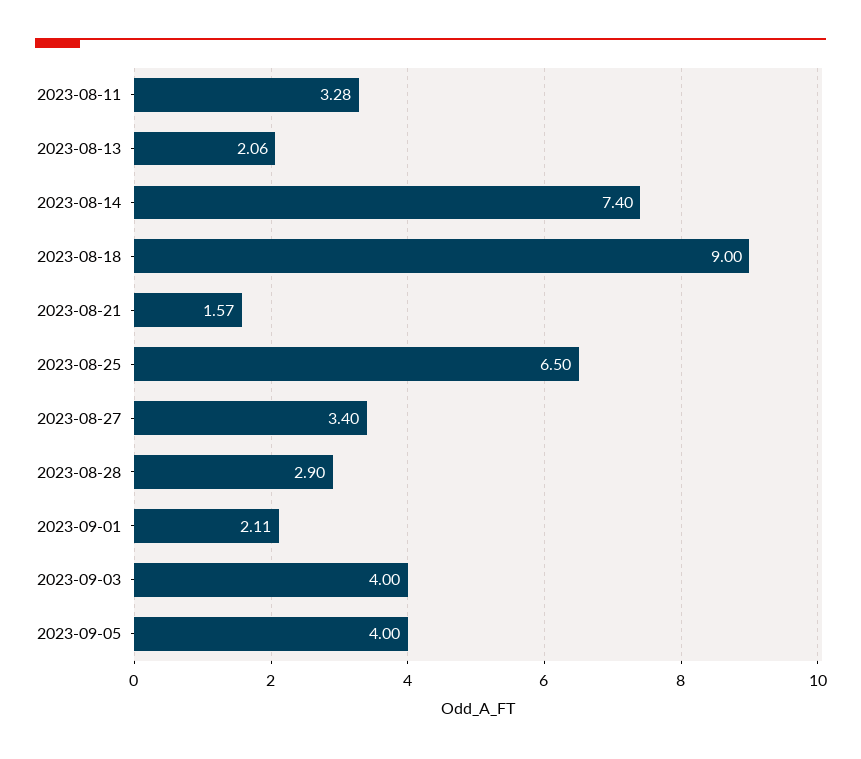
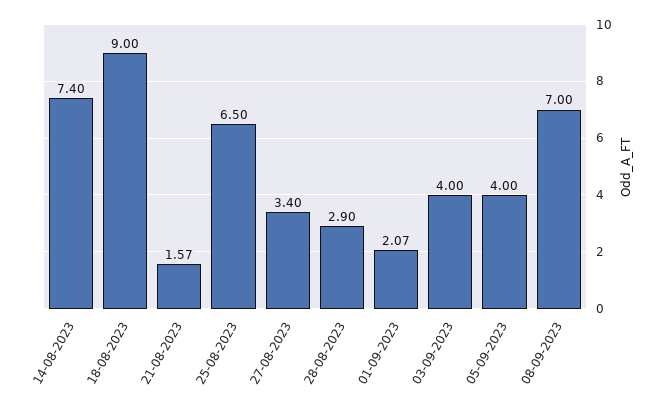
2023-08-11: 3.28 -> none
2023-08-13: 2.06 -> none
2023-09-01: 2.11 -> 2.07
08-09-2023: none -> 7

